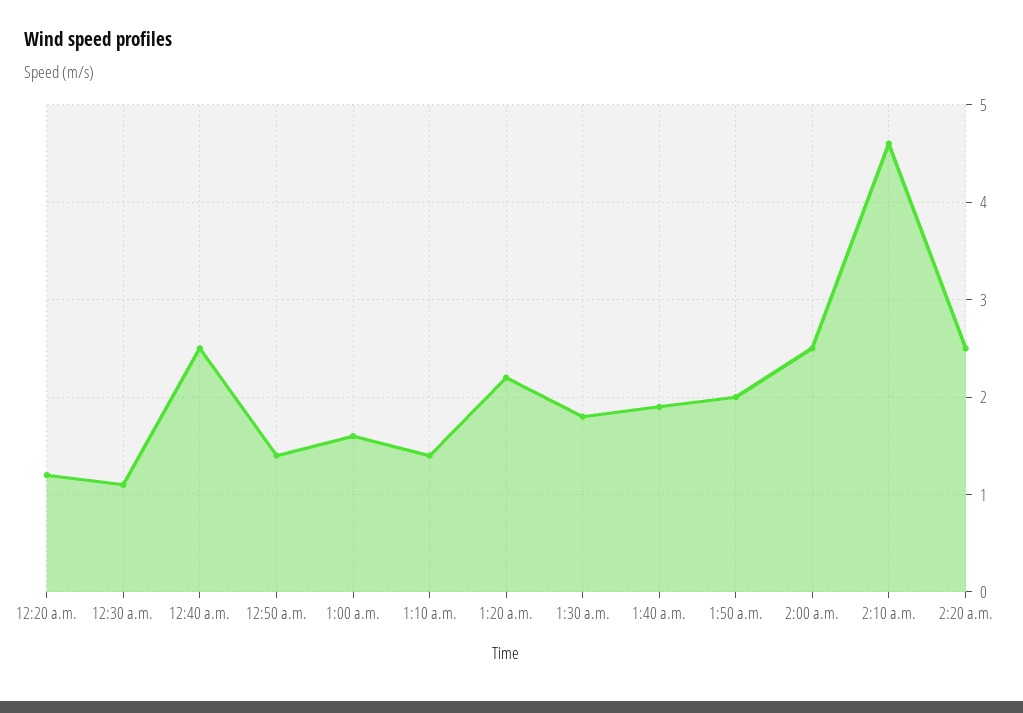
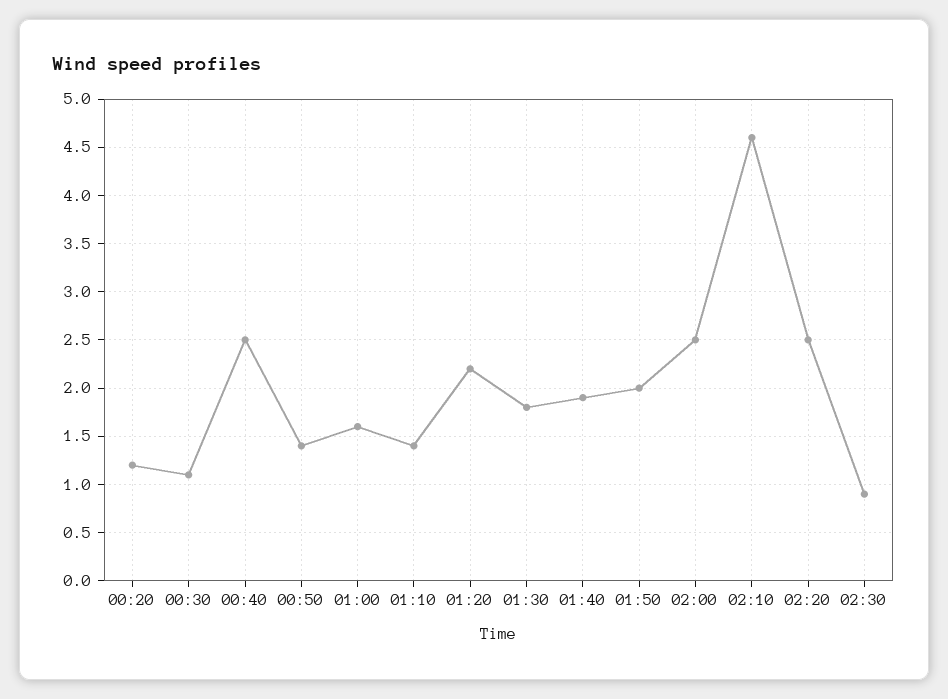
02:30: none -> 0.9

